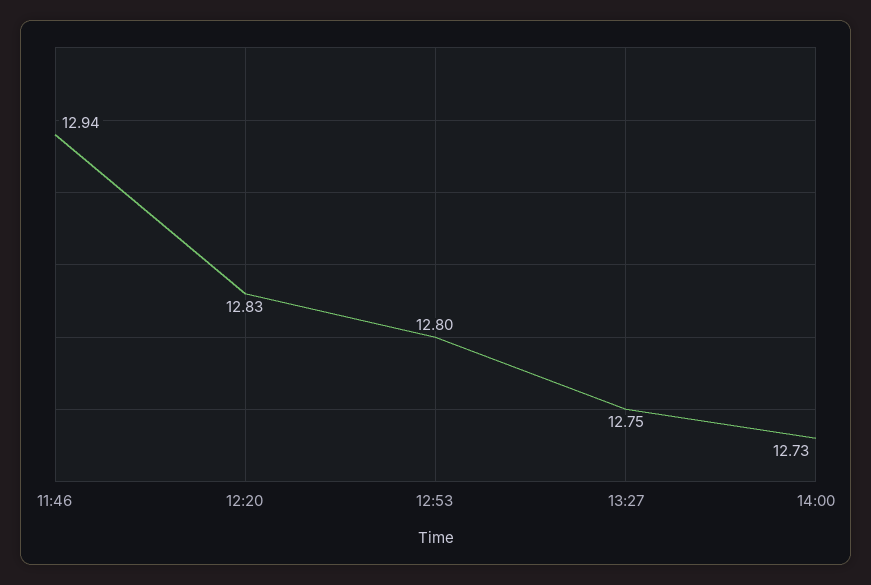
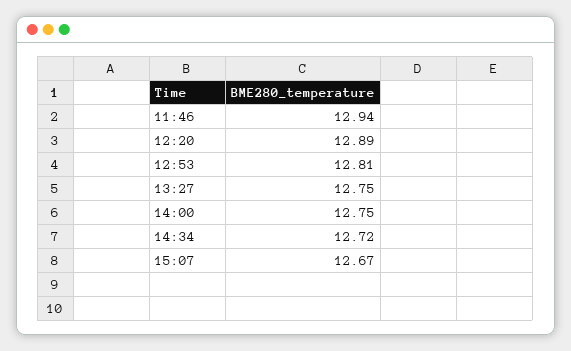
12:20: 12.83 -> 12.89
12:53: 12.8 -> 12.81
14:00: 12.73 -> 12.75
14:34: none -> 12.72
15:07: none -> 12.67

